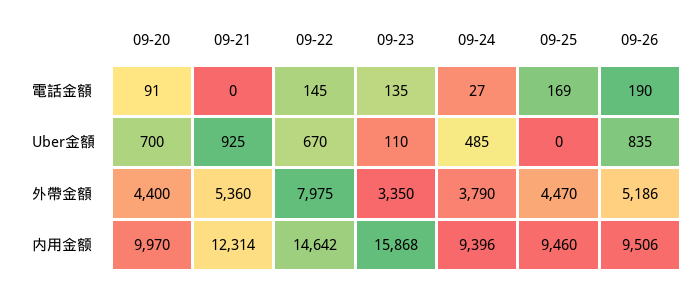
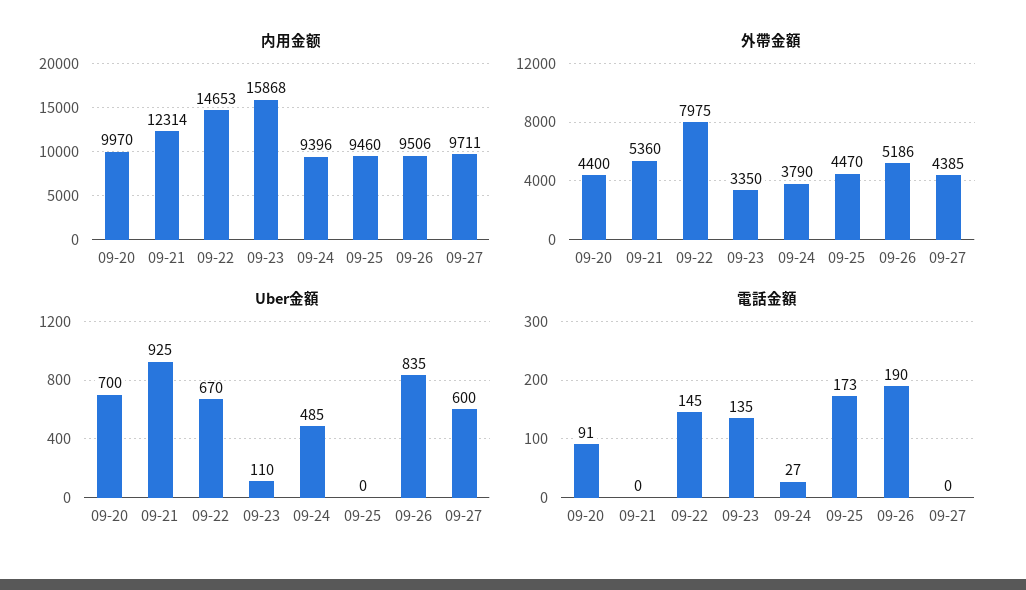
電話金額, 09-25: 169 -> 173
内用金额, 09-22: 14642 -> 14653
内用金额, 09-27: none -> 9711
外帶金額, 09-27: none -> 4385
Uber金額, 09-27: none -> 600
電話金額, 09-27: none -> 0

